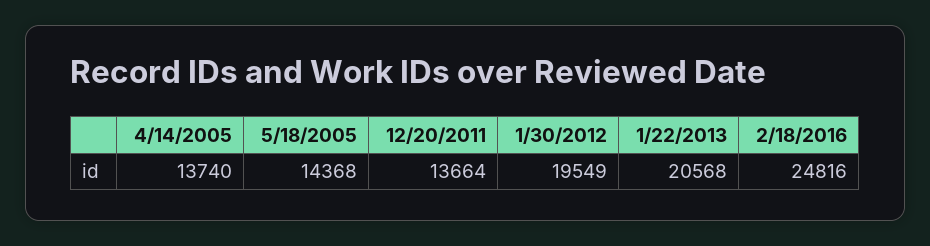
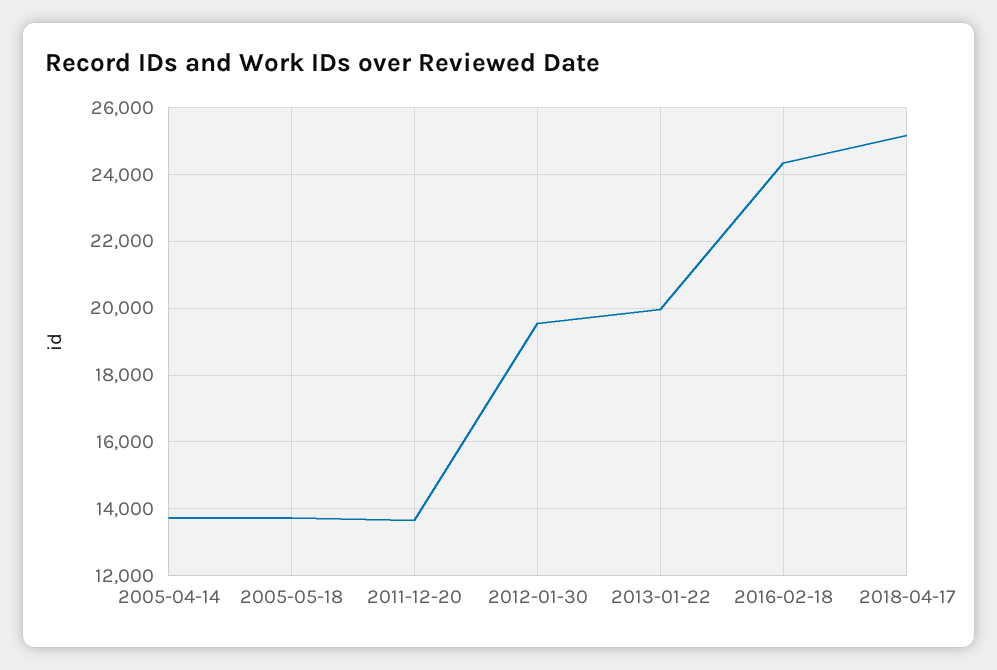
5/18/2005: 14368 -> 13800
1/22/2013: 20568 -> 20000
2/18/2016: 24816 -> 24400
2018-04-17: none -> 25200

